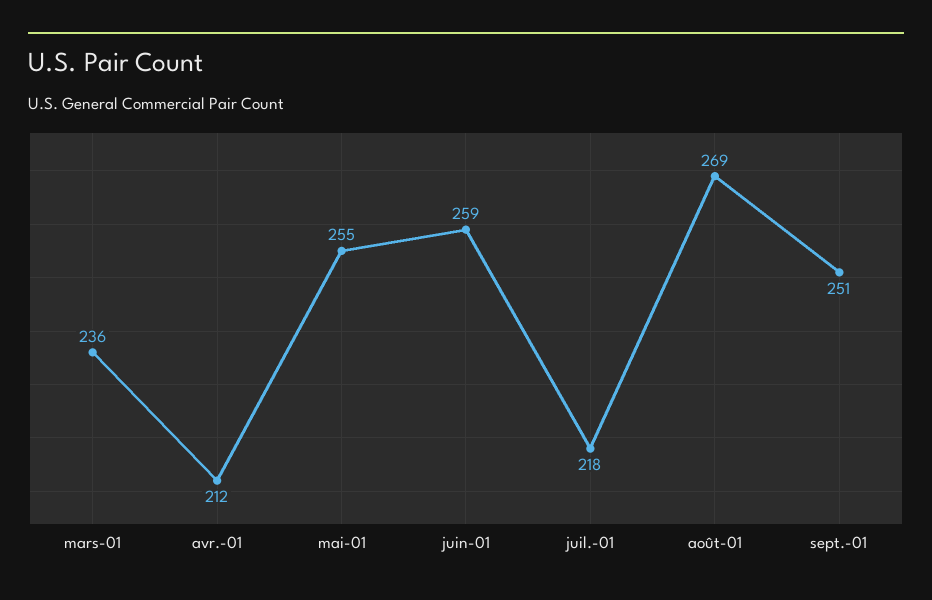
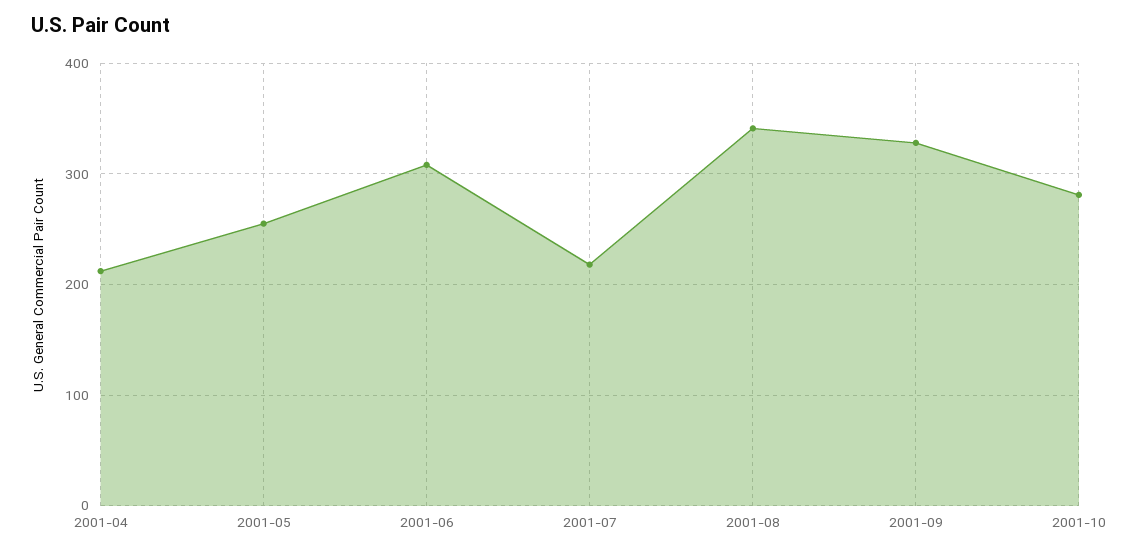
mars-01: 236 -> none
juin-01: 259 -> 310
août-01: 269 -> 340
sept.-01: 251 -> 330
2001-10: none -> 280

